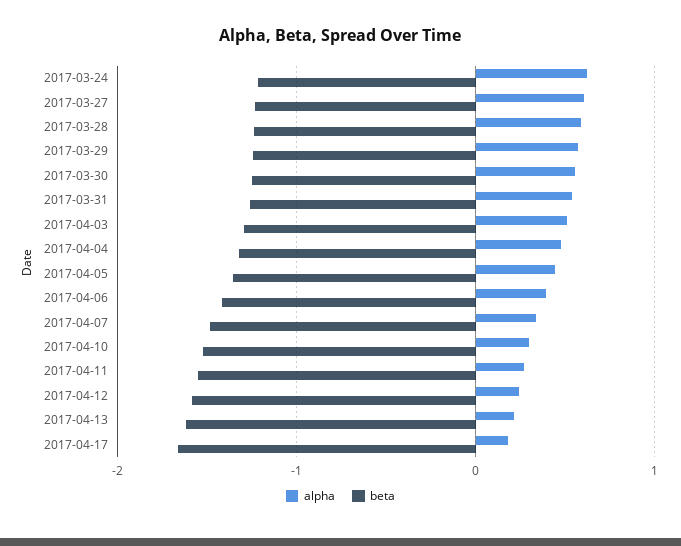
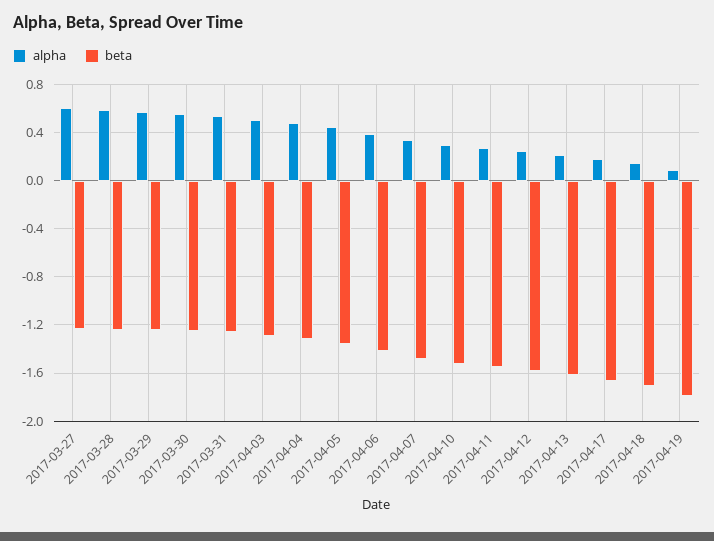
alpha, 2017-03-24: 0.6 -> none
beta, 2017-03-24: -1.2 -> none
alpha, 2017-04-18: none -> 0.15
beta, 2017-04-18: none -> -1.7
alpha, 2017-04-19: none -> 0.1
beta, 2017-04-19: none -> -1.8

